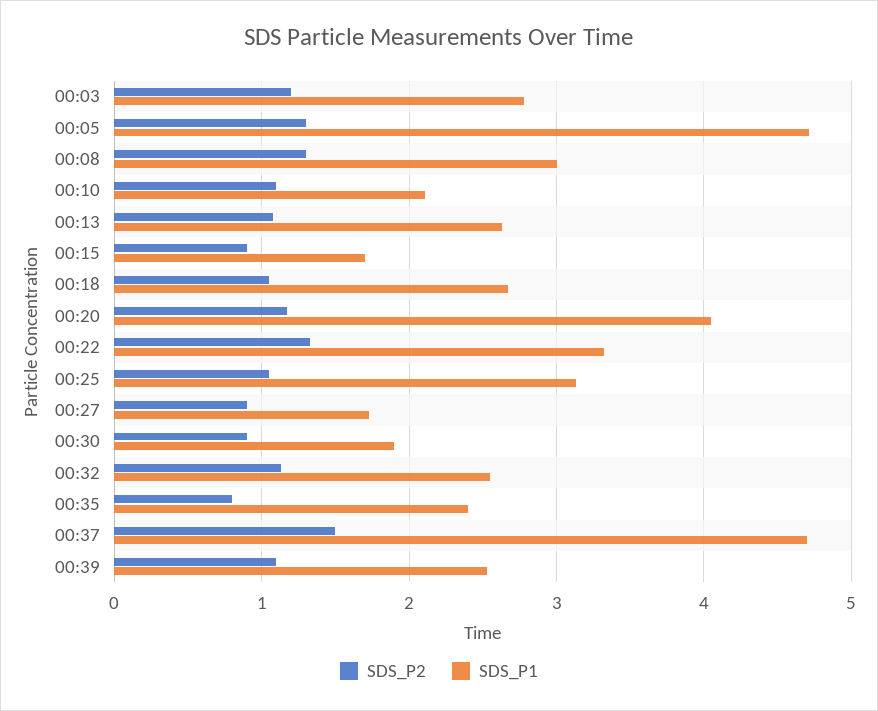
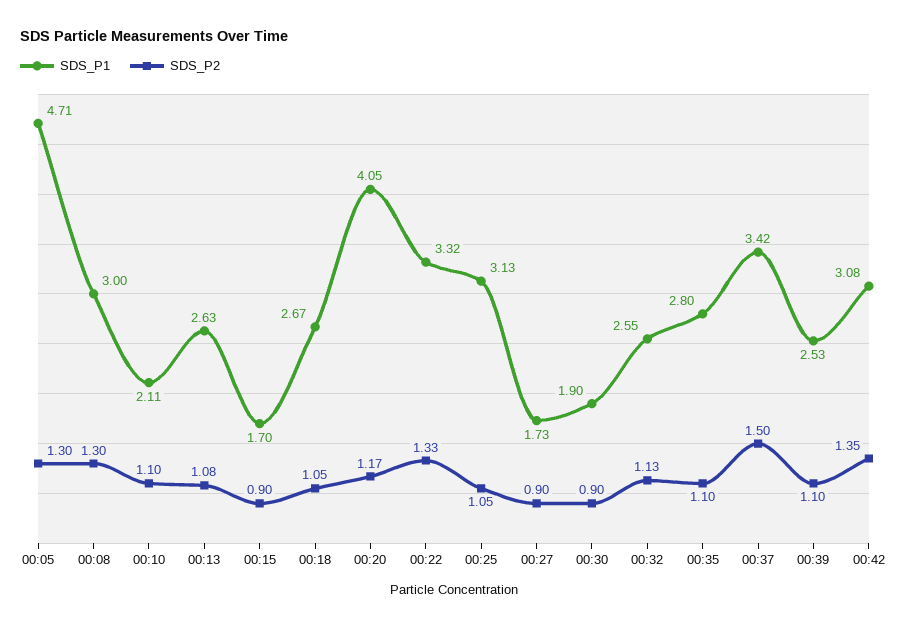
SDS_P2, 00:03: 1.2 -> none
SDS_P1, 00:03: 2.8 -> none
SDS_P2, 00:35: 0.8 -> 1.1
SDS_P1, 00:35: 2.4 -> 2.8
SDS_P1, 00:37: 4.7 -> 3.42
SDS_P1, 00:42: none -> 3.08
SDS_P2, 00:42: none -> 1.35

